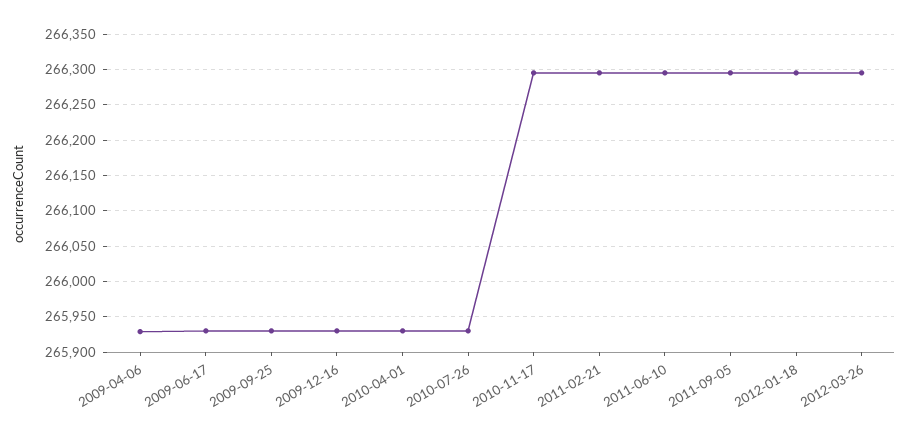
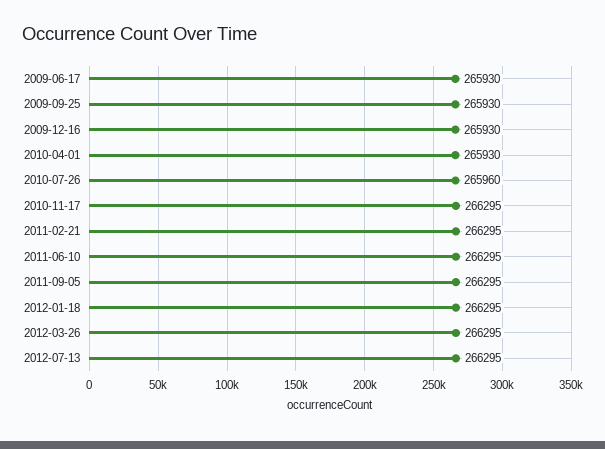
2009-04-06: 265930 -> none
2010-07-26: 265930 -> 265960
2012-07-13: none -> 266295

